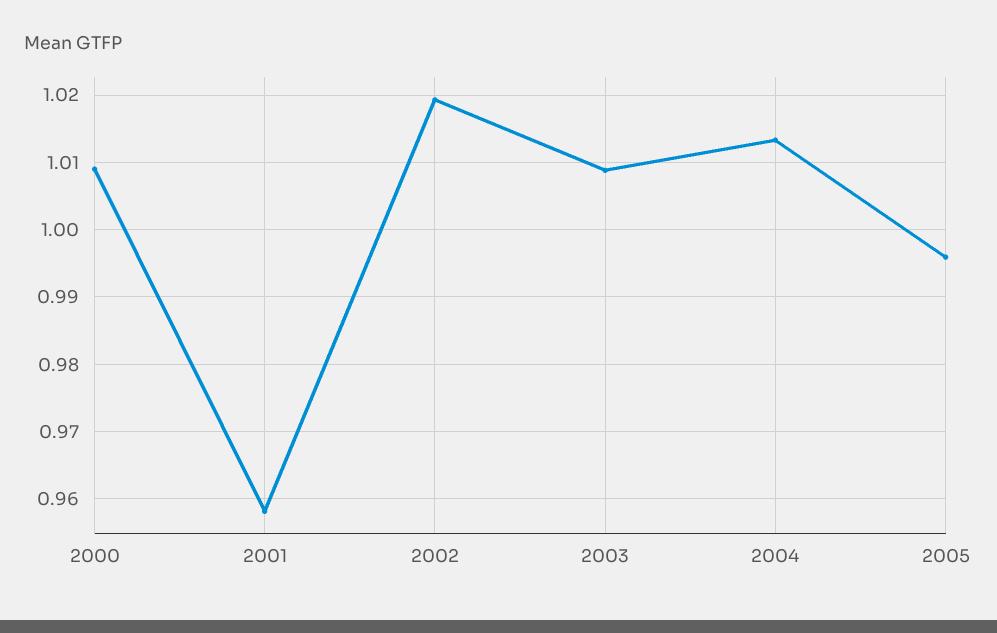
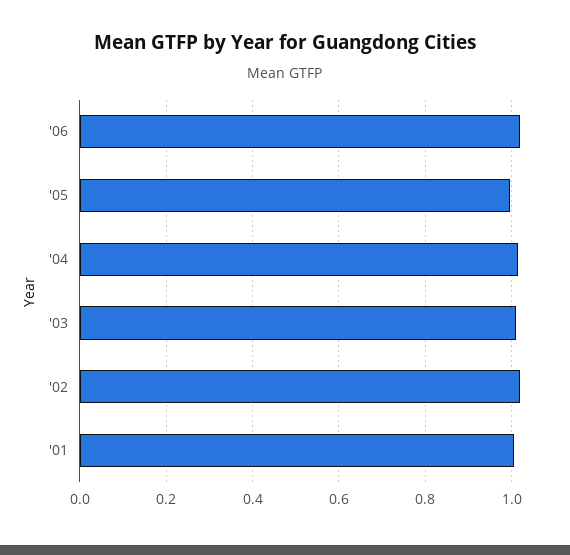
2000: 1.009 -> none
2001: 0.958 -> 1
'06: none -> 1.02

